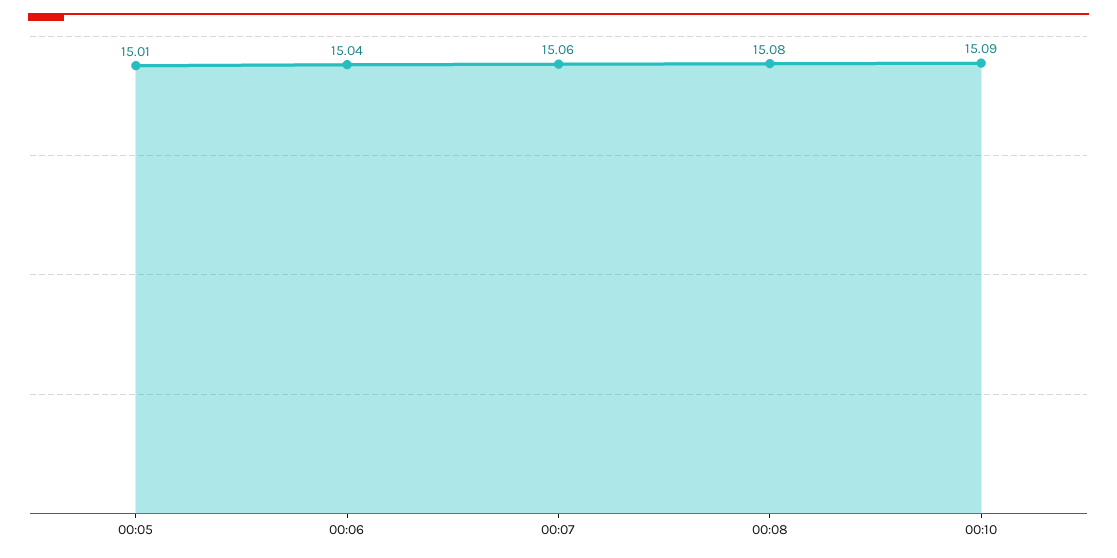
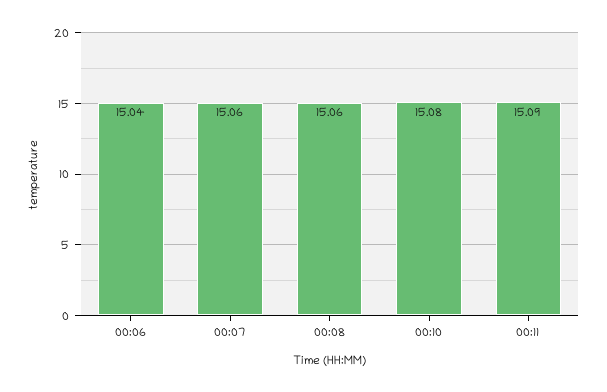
00:05: 15.01 -> none
00:08: 15.08 -> 15.06
00:10: 15.09 -> 15.08
00:11: none -> 15.09

